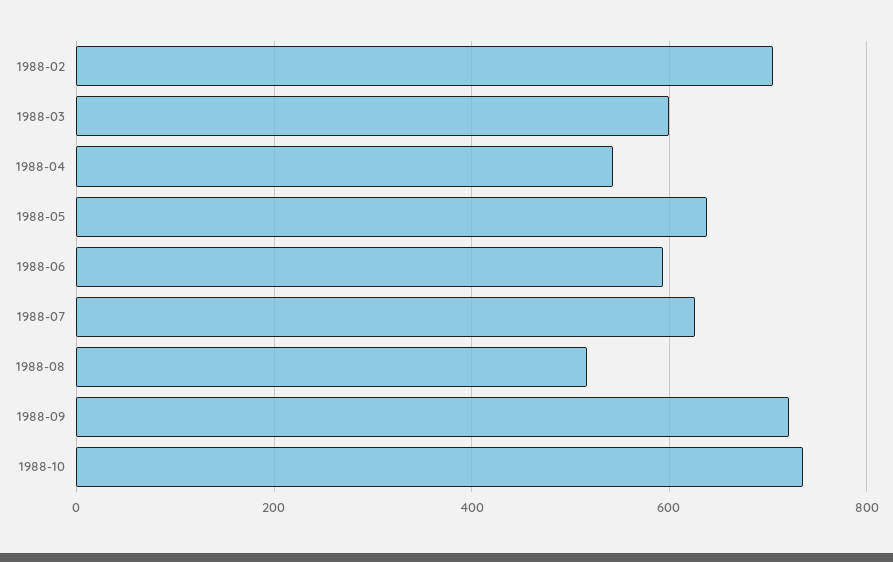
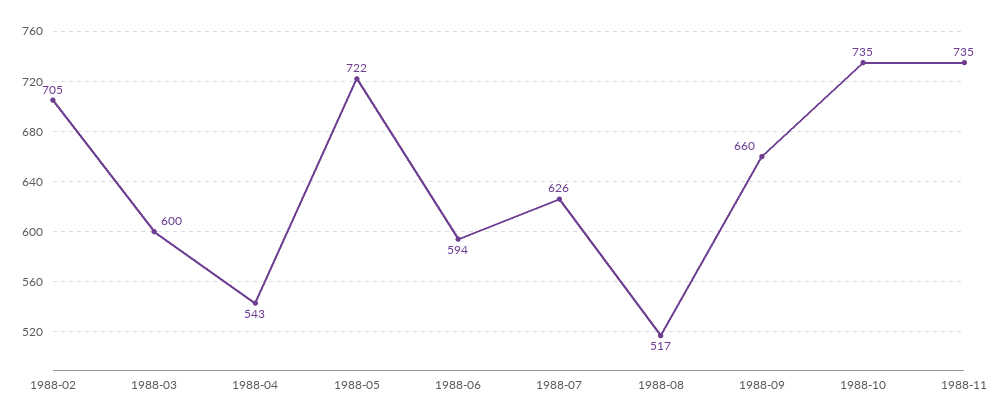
1988-05: 640 -> 722
1988-09: 720 -> 660
1988-11: none -> 735

